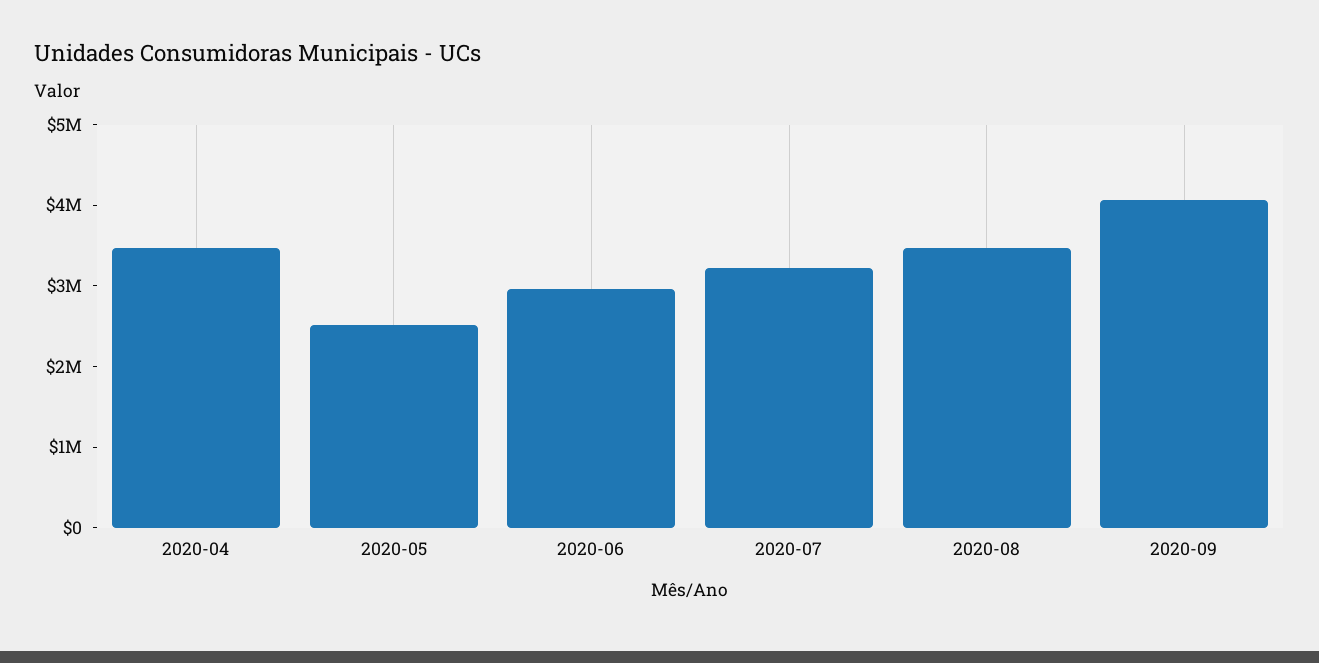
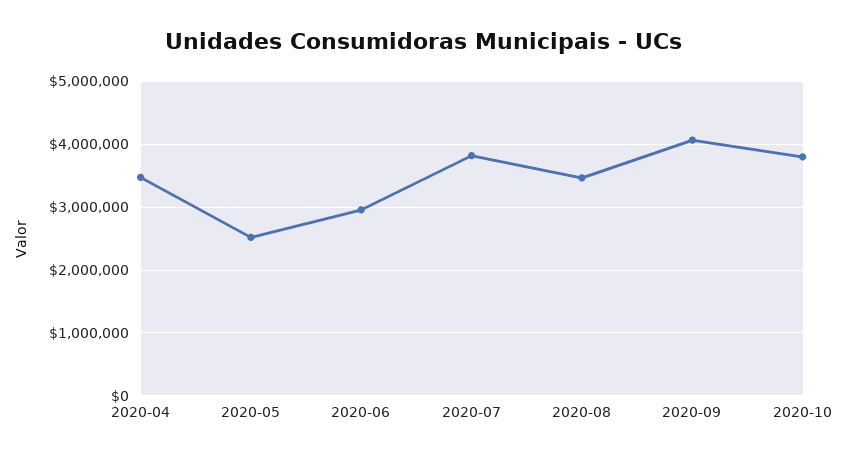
2020-07: 3200000 -> 3800000
2020-10: none -> 3800000

